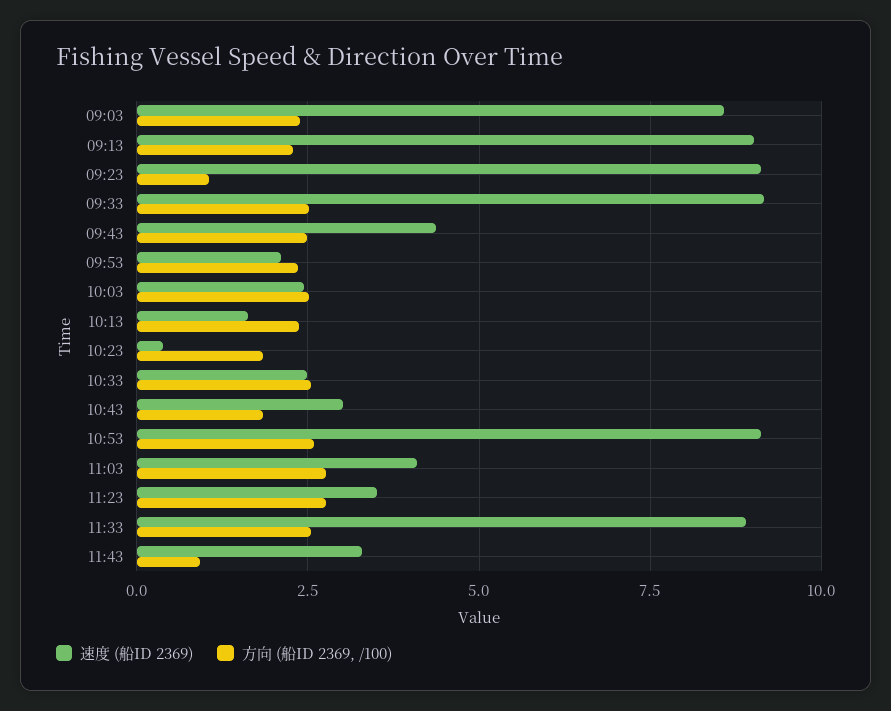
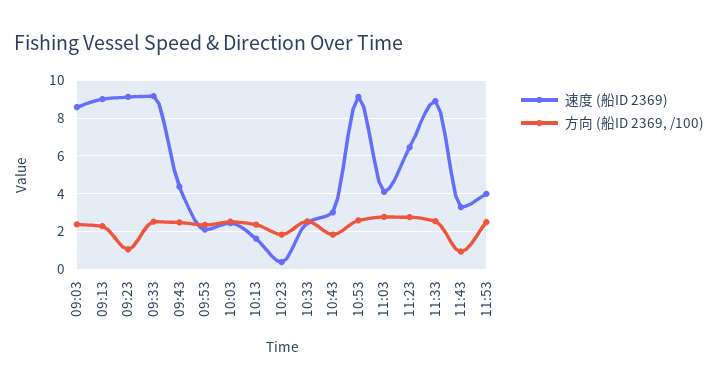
速度 (船ID 2369), 11:23: 3.5 -> 6.5
速度 (船ID 2369), 11:53: none -> 4
方向 (船ID 2369, /100), 11:53: none -> 2.5

